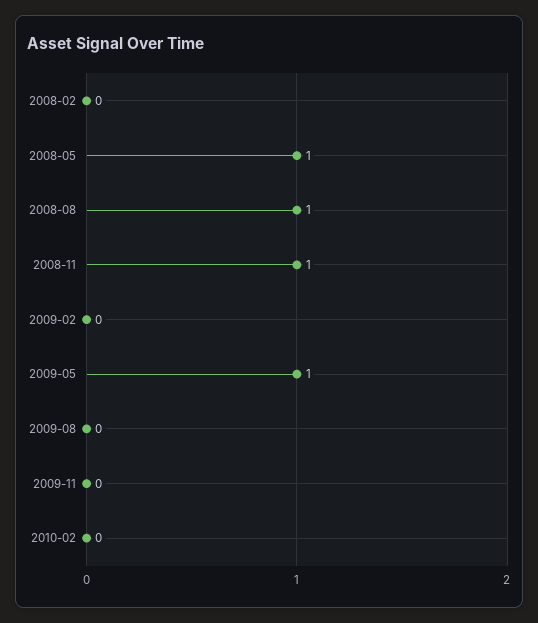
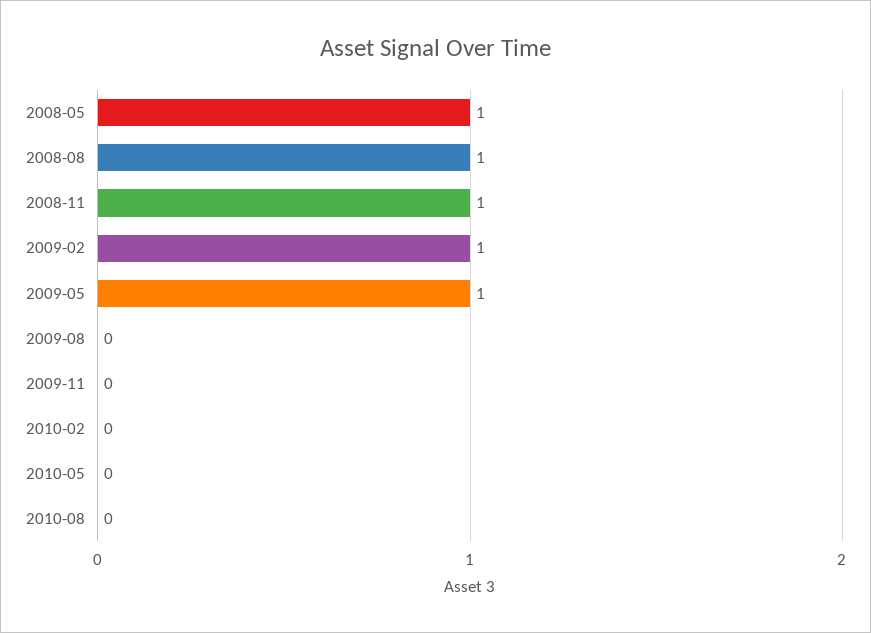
2008-02: 0 -> none
2009-02: 0 -> 1
2010-05: none -> 0
2010-08: none -> 0

